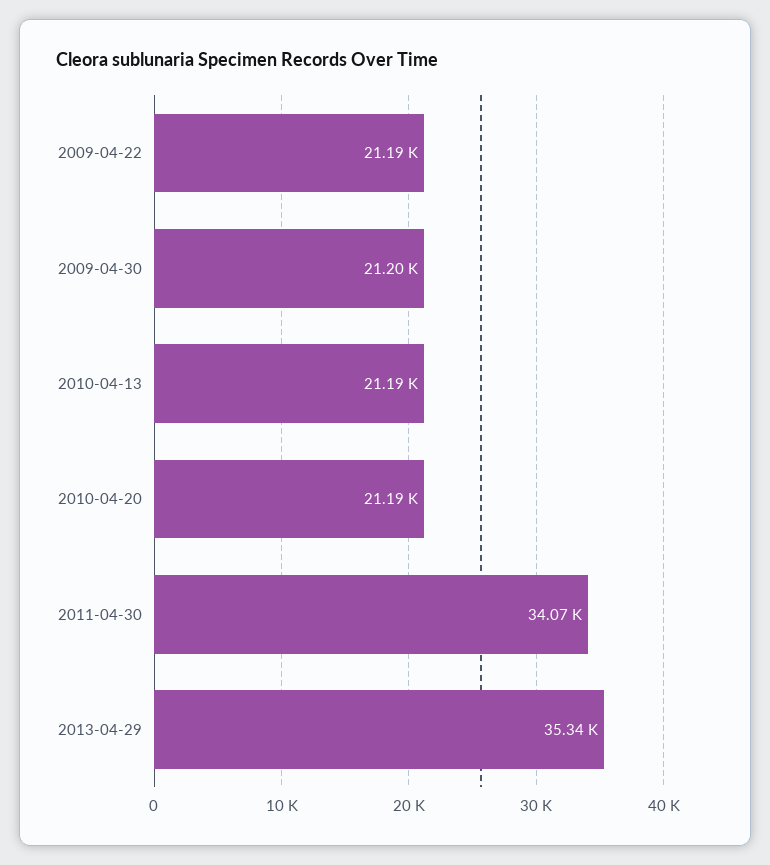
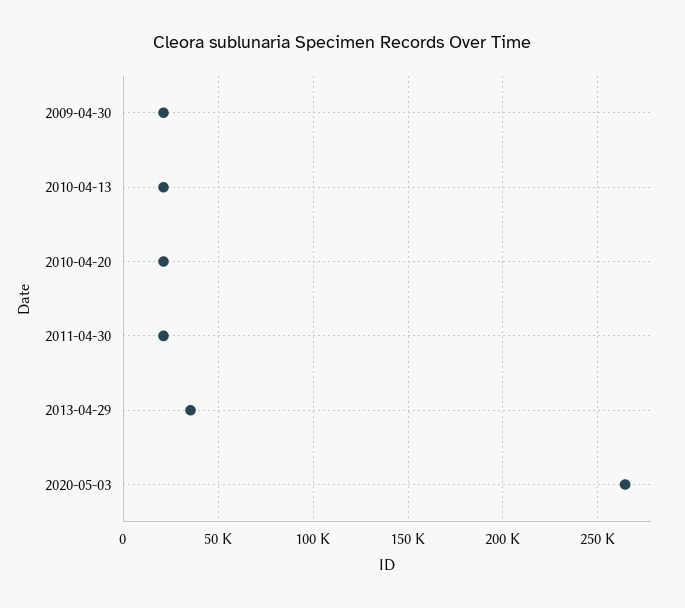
2009-04-22: 21190 -> none
2011-04-30: 34070 -> 20000
2020-05-03: none -> 265000

